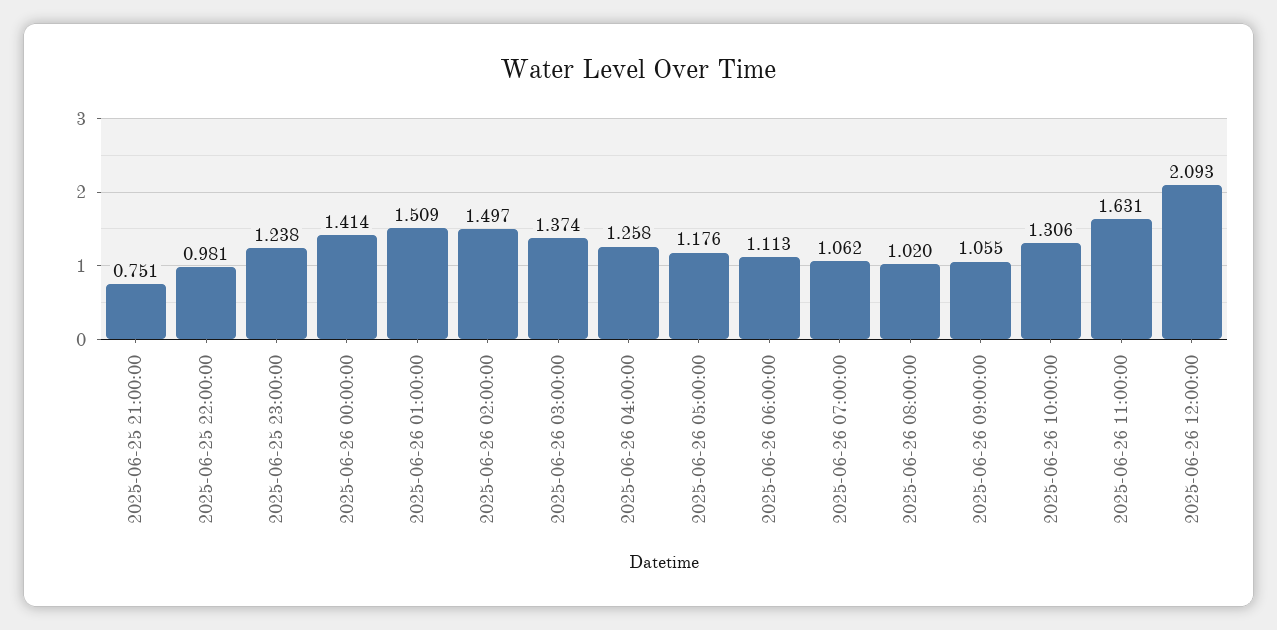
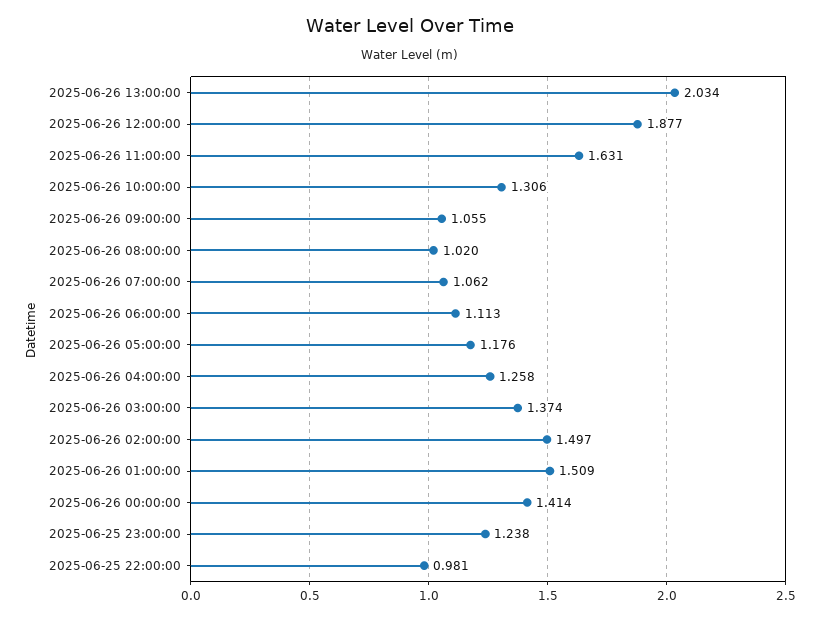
2025-06-25 21:00:00: 0.751 -> none
2025-06-26 12:00:00: 2.093 -> 1.877
2025-06-26 13:00:00: none -> 2.034

